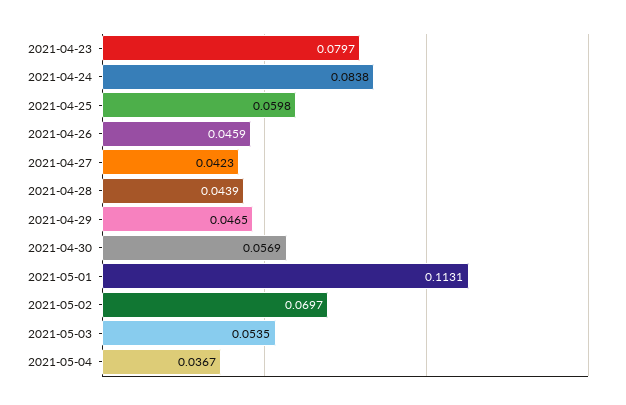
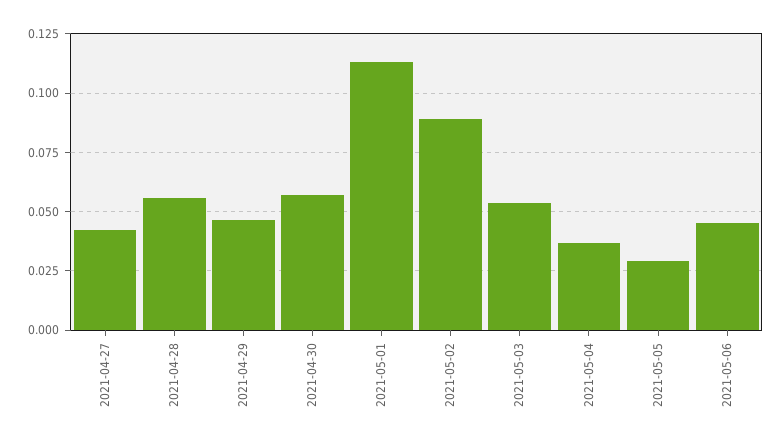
2021-04-23: 0.0797 -> none
2021-04-24: 0.0838 -> none
2021-04-25: 0.0598 -> none
2021-04-26: 0.0459 -> none
2021-04-28: 0.0439 -> 0.055
2021-05-02: 0.0697 -> 0.09
2021-05-05: none -> 0.03
2021-05-06: none -> 0.045

